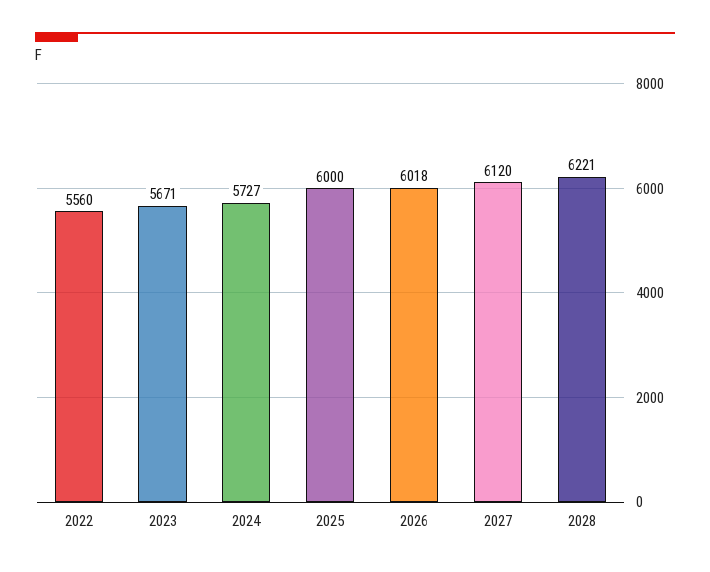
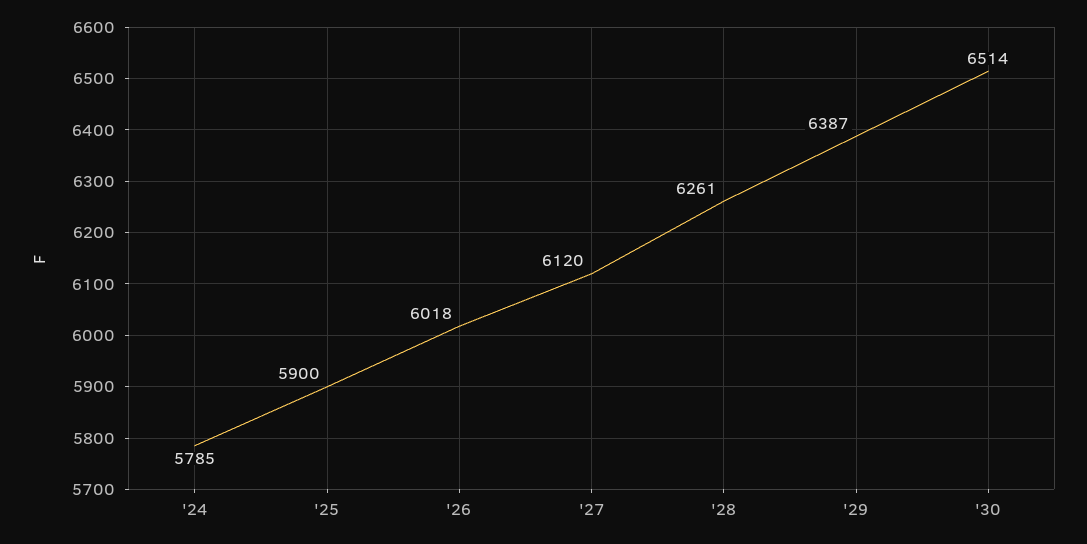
2022: 5560 -> none
2023: 5671 -> none
2024: 5727 -> 5785
2025: 6000 -> 5900
2028: 6221 -> 6261
'29: none -> 6387
'30: none -> 6514

